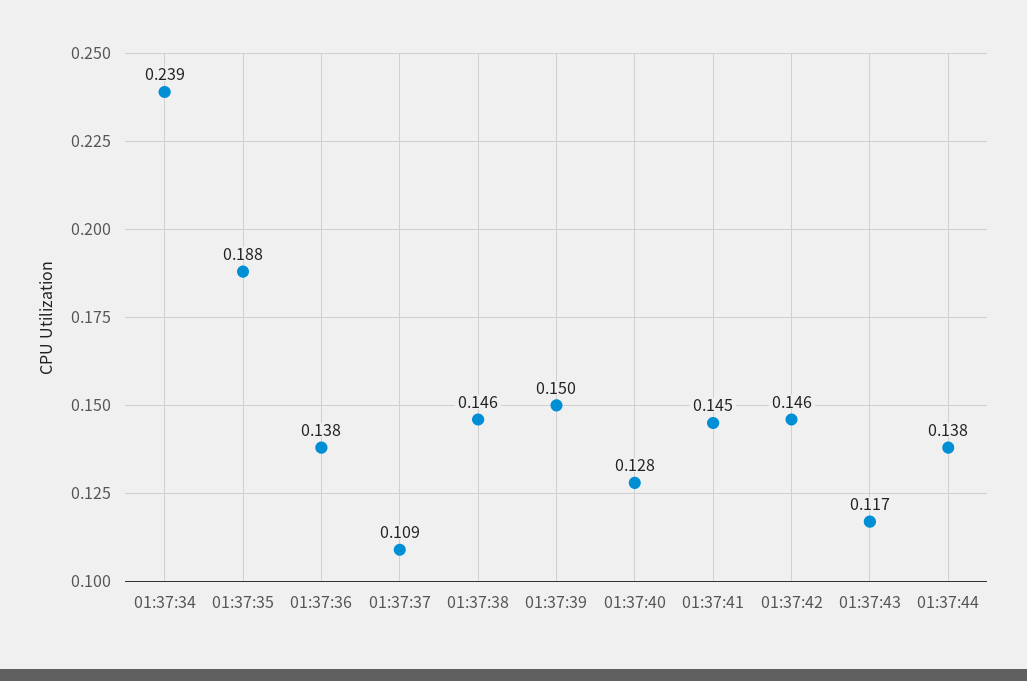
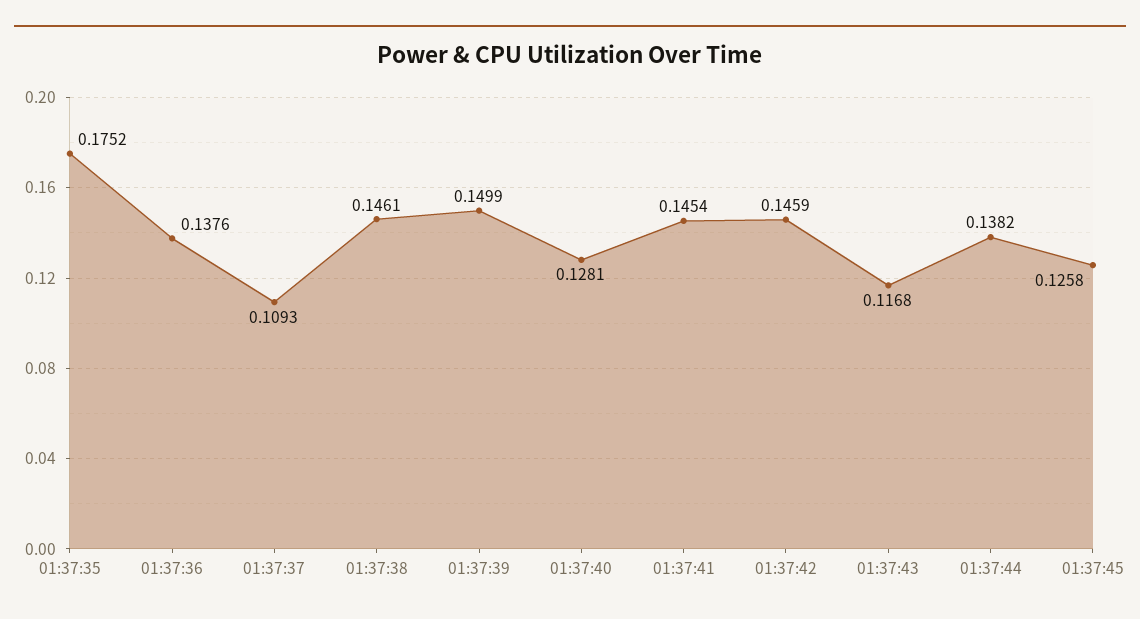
01:37:34: 0.239 -> none
01:37:35: 0.188 -> 0.1752
01:37:45: none -> 0.1258

